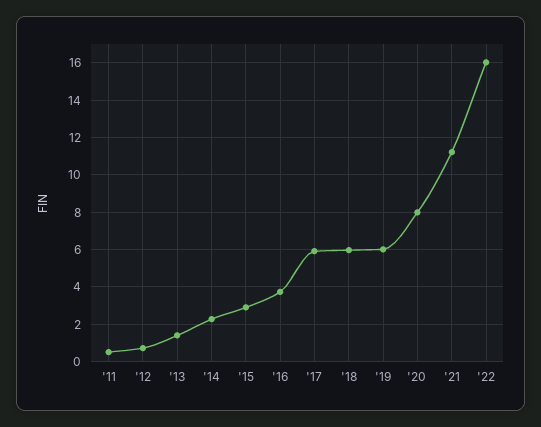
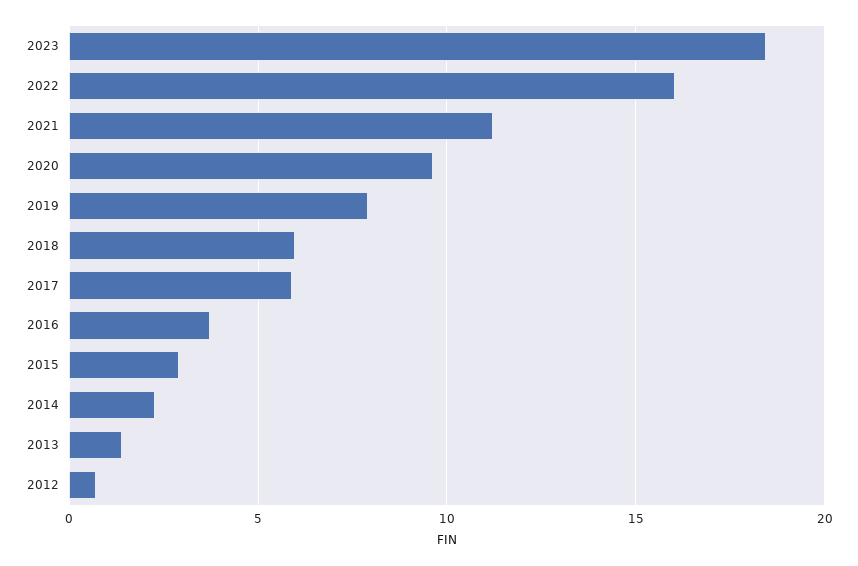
'11: 0.5 -> none
'19: 6 -> 8
'20: 8 -> 9.5
2023: none -> 18.5

